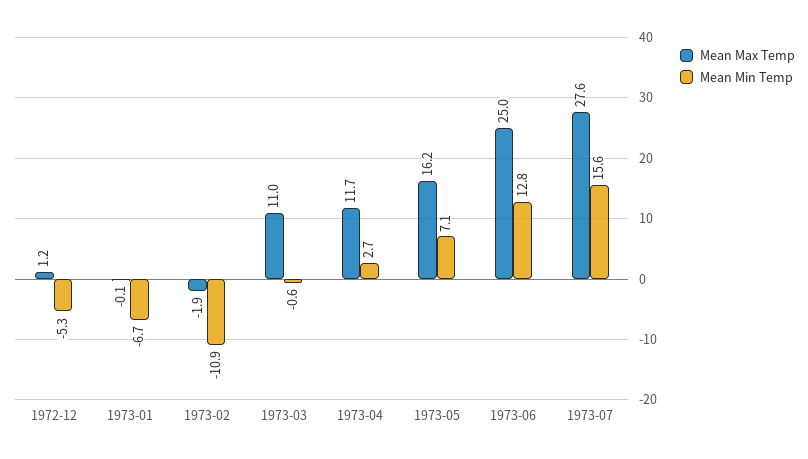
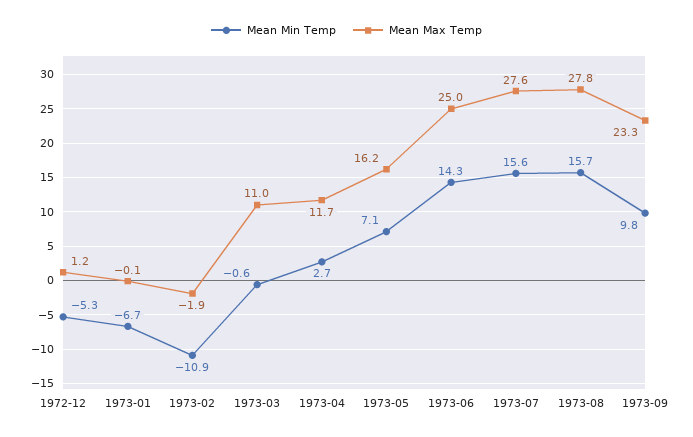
Mean Min Temp, 1973-06: 12.8 -> 14.3
Mean Min Temp, 1973-08: none -> 15.7
Mean Max Temp, 1973-08: none -> 27.8
Mean Min Temp, 1973-09: none -> 9.8
Mean Max Temp, 1973-09: none -> 23.3

